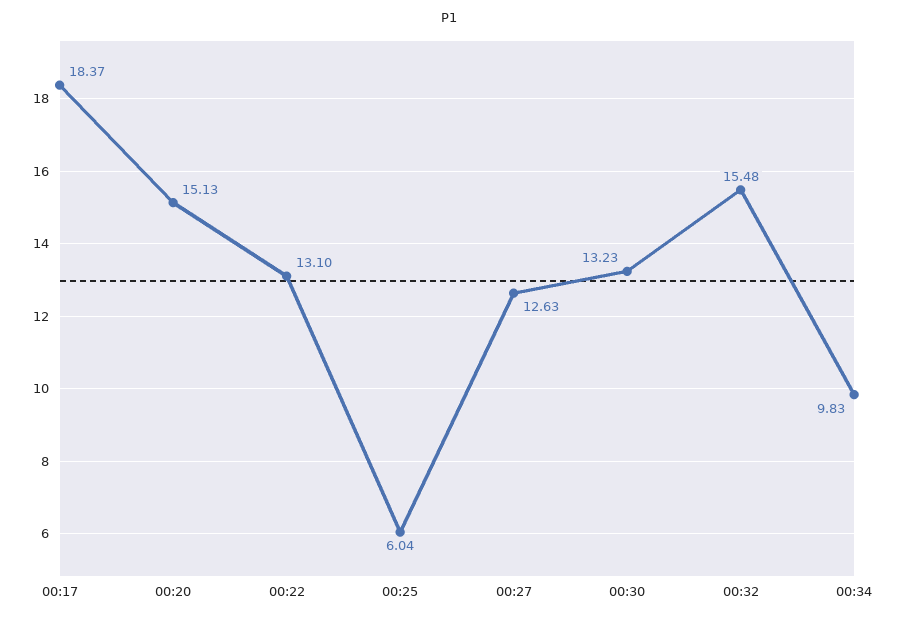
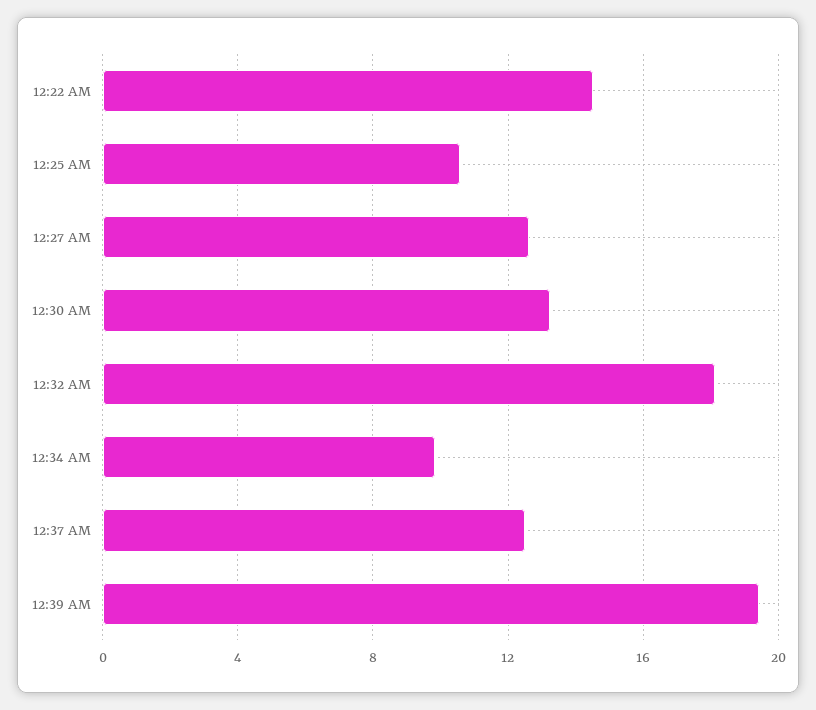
00:17: 18.37 -> none
00:20: 15.13 -> none
00:22: 13.1 -> 14.5
00:25: 6.04 -> 10.5
00:32: 15.48 -> 18
12:37 AM: none -> 12.5
12:39 AM: none -> 19.5

